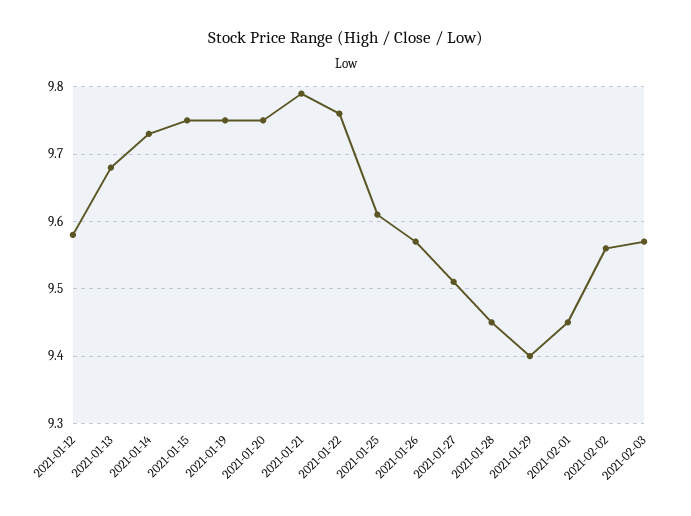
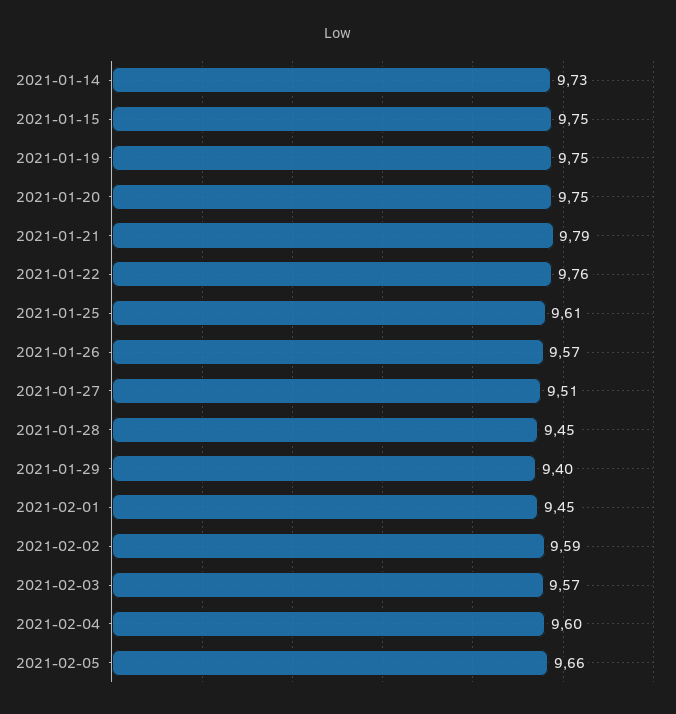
2021-01-12: 9.58 -> none
2021-01-13: 9.68 -> none
2021-02-02: 9.56 -> 9.59
2021-02-04: none -> 9.6
2021-02-05: none -> 9.66

